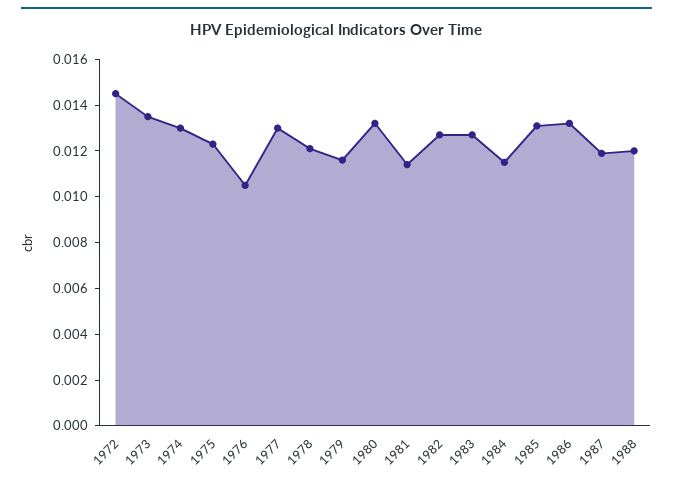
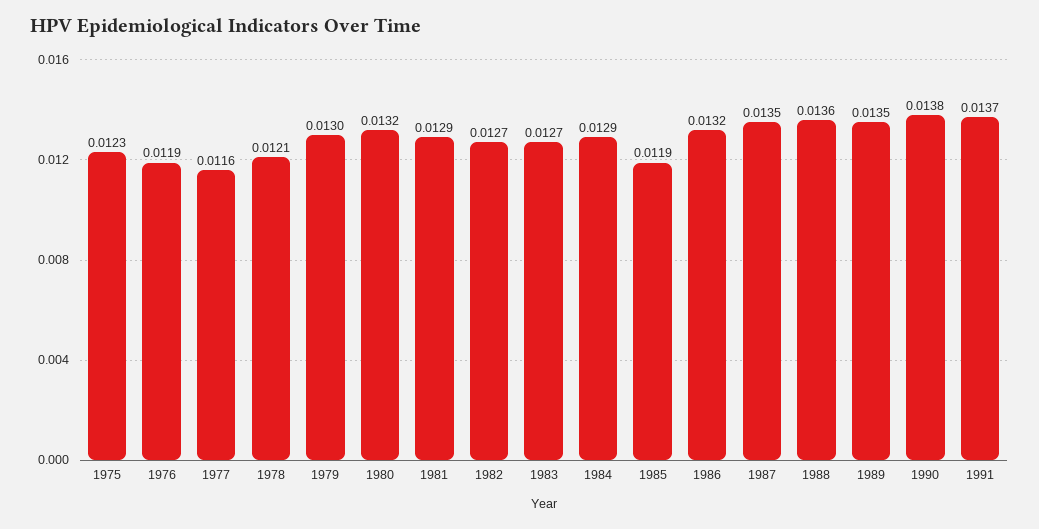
1972: 0.0145 -> none
1973: 0.0135 -> none
1974: 0.013 -> none
1976: 0.0105 -> 0.0119
1977: 0.013 -> 0.0116
1979: 0.0115 -> 0.013
1981: 0.0115 -> 0.0129
1984: 0.0115 -> 0.0129
1985: 0.013 -> 0.0119
1987: 0.012 -> 0.0135
1988: 0.012 -> 0.0136
1989: none -> 0.0135
1990: none -> 0.0138
1991: none -> 0.0137

